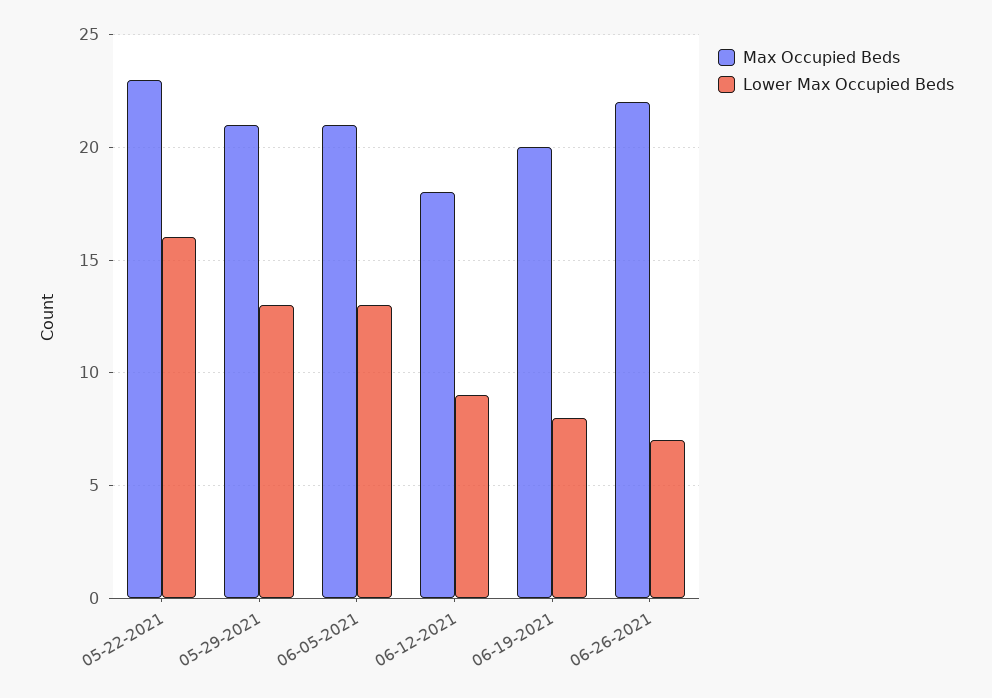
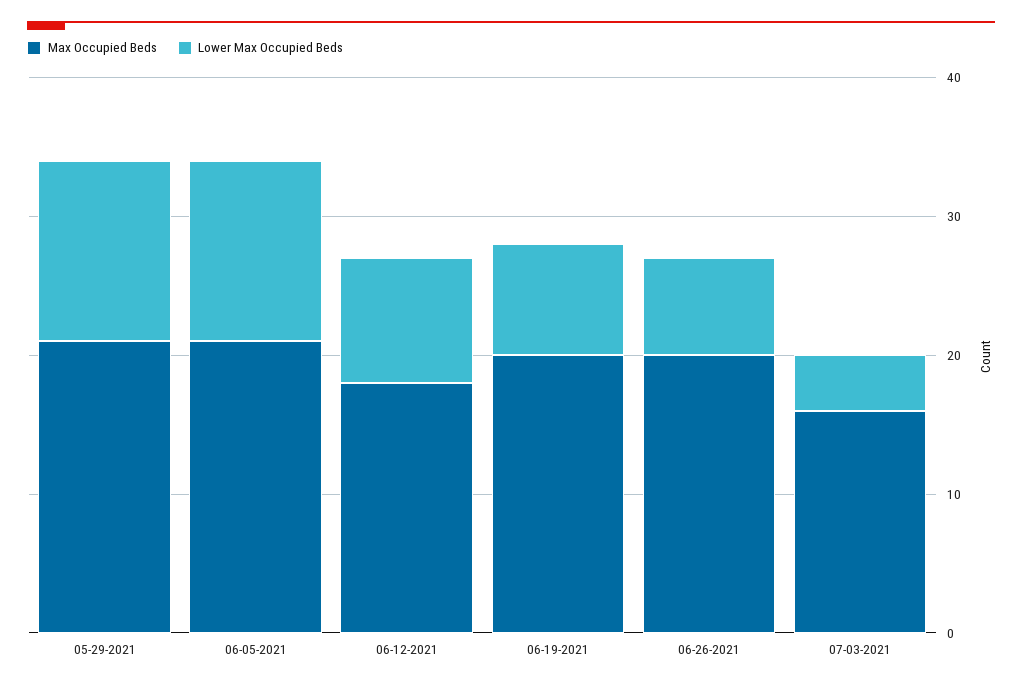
Max Occupied Beds, 05-22-2021: 23 -> none
Lower Max Occupied Beds, 05-22-2021: 16 -> none
Max Occupied Beds, 06-26-2021: 22 -> 20
Max Occupied Beds, 07-03-2021: none -> 16
Lower Max Occupied Beds, 07-03-2021: none -> 4

